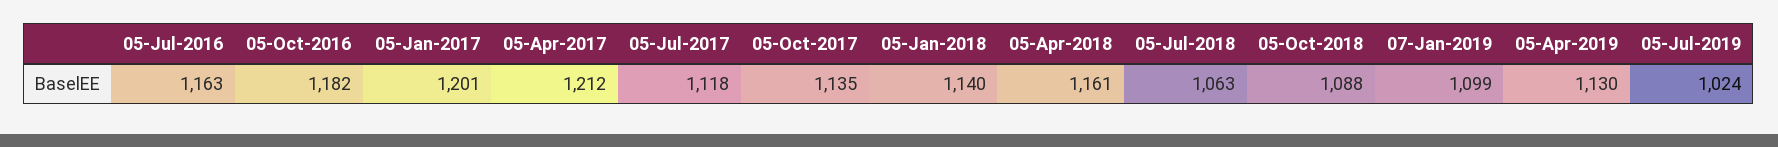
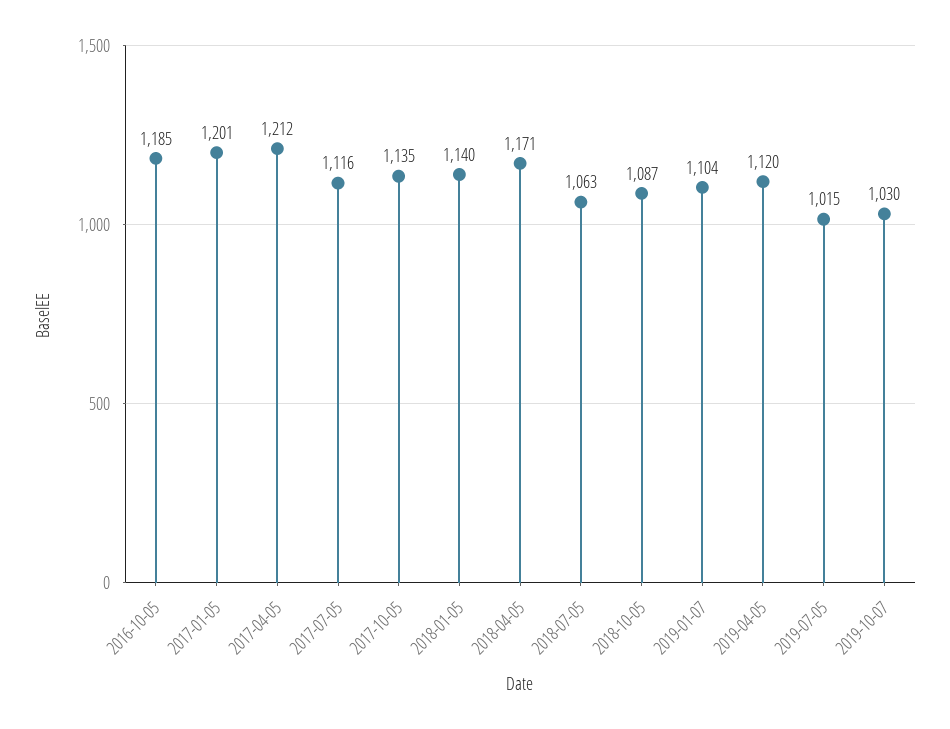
05-Jul-2016: 1163 -> none
05-Oct-2016: 1182 -> 1185
05-Jul-2017: 1118 -> 1116
05-Apr-2018: 1161 -> 1171
05-Oct-2018: 1088 -> 1087
07-Jan-2019: 1099 -> 1104
05-Apr-2019: 1130 -> 1120
05-Jul-2019: 1024 -> 1015
2019-10-07: none -> 1030

